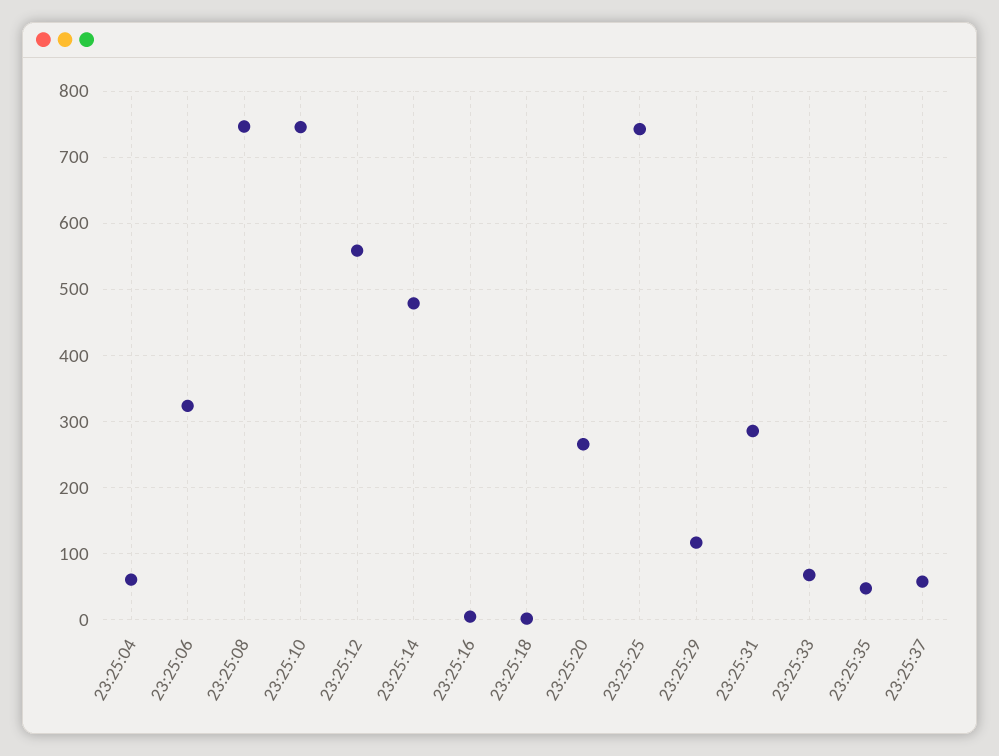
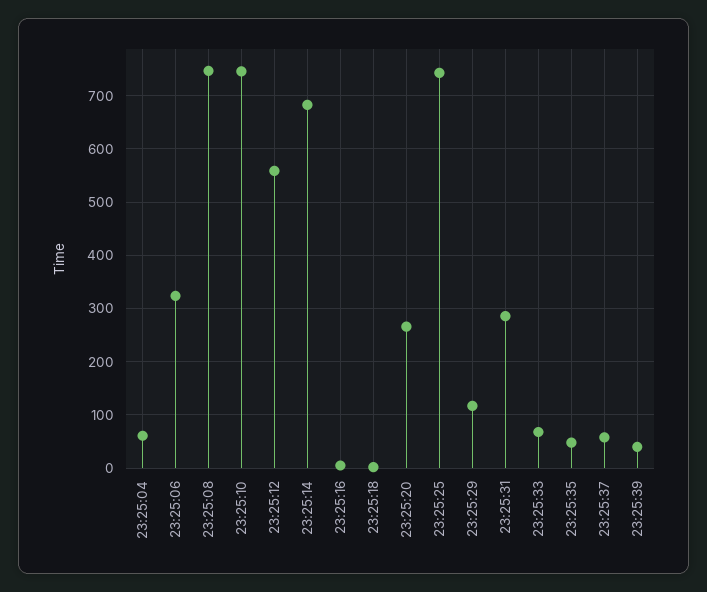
23:25:14: 480 -> 680
23:25:39: none -> 40

